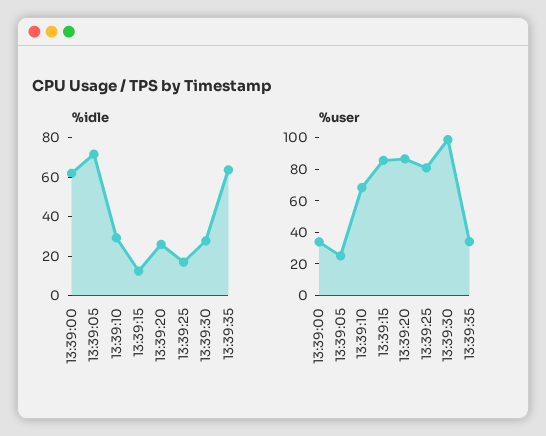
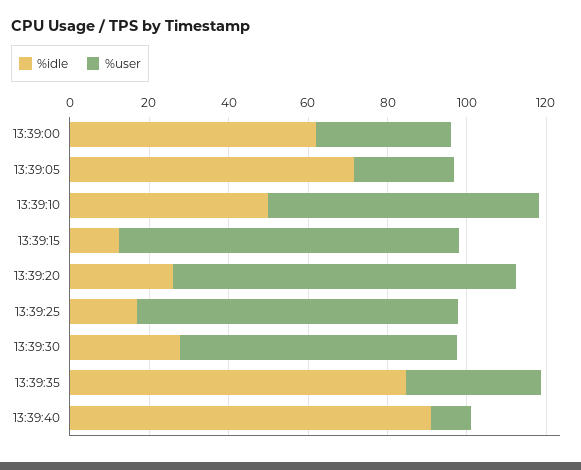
%idle, 13:39:10: 30 -> 50
%idle, 13:39:35: 65 -> 85
%user, 13:39:30: 100 -> 70
%idle, 13:39:40: none -> 90
%user, 13:39:40: none -> 10

